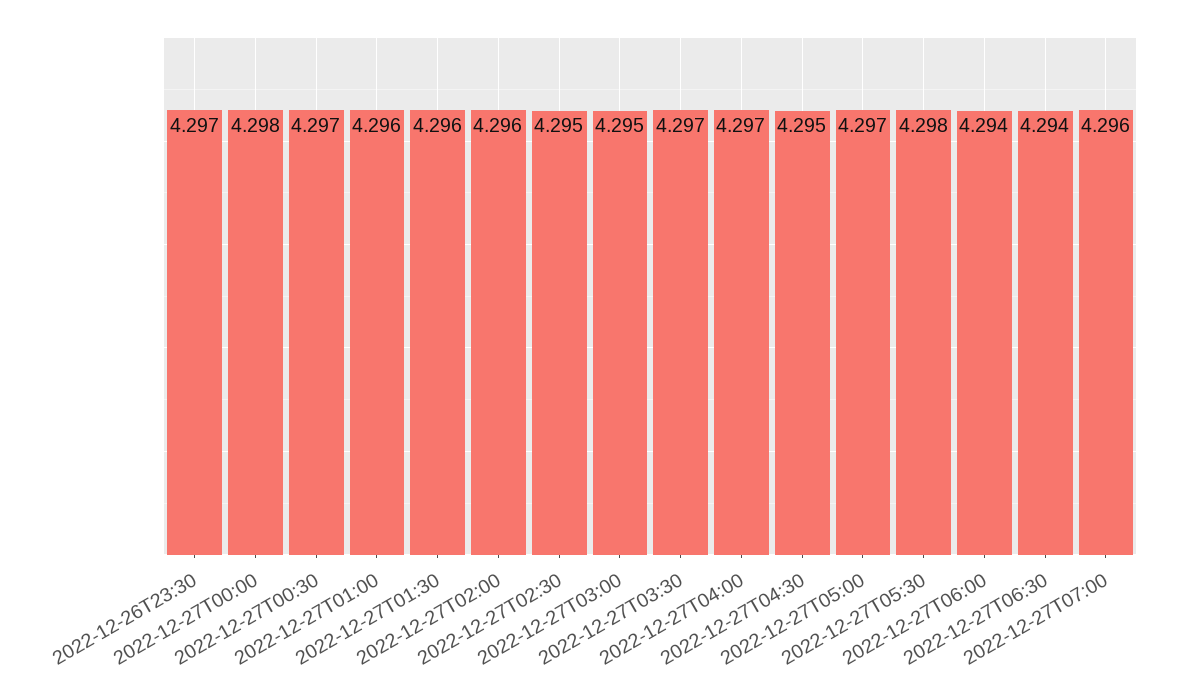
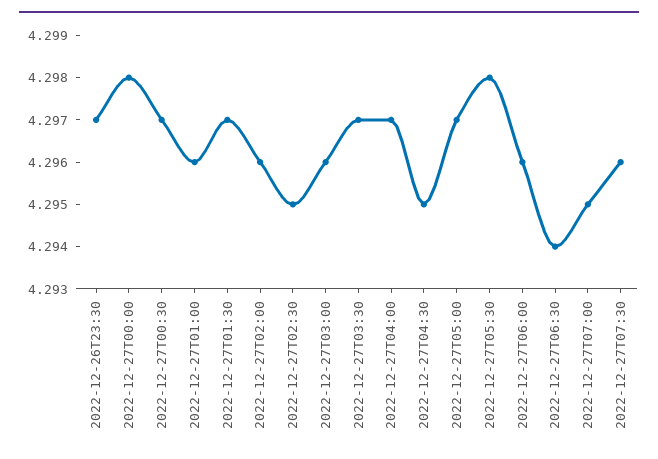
2022-12-27T01:30: 4.296 -> 4.297
2022-12-27T03:00: 4.295 -> 4.296
2022-12-27T06:00: 4.294 -> 4.296
2022-12-27T07:00: 4.296 -> 4.295
2022-12-27T07:30: none -> 4.296

